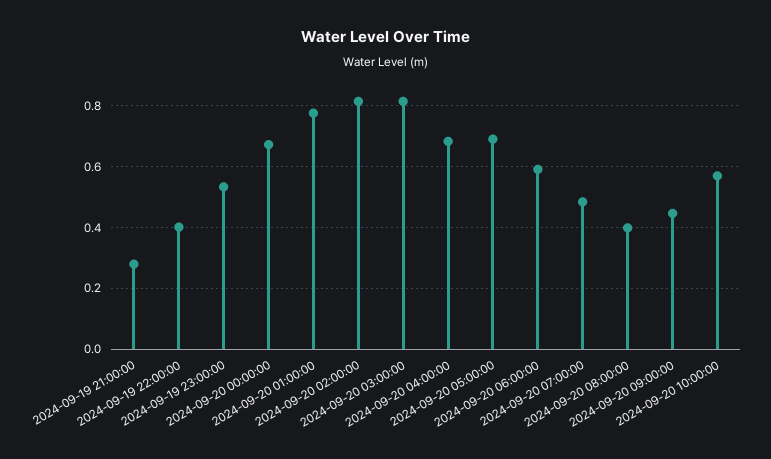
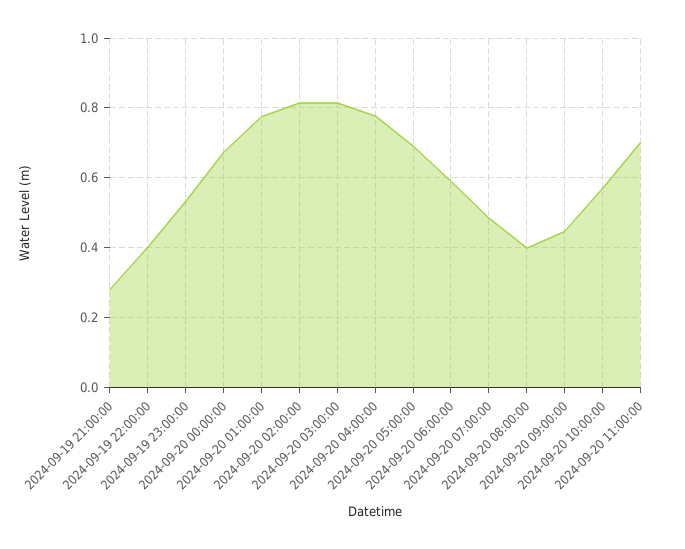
2024-09-20 04:00:00: 0.68 -> 0.78
2024-09-20 11:00:00: none -> 0.7

